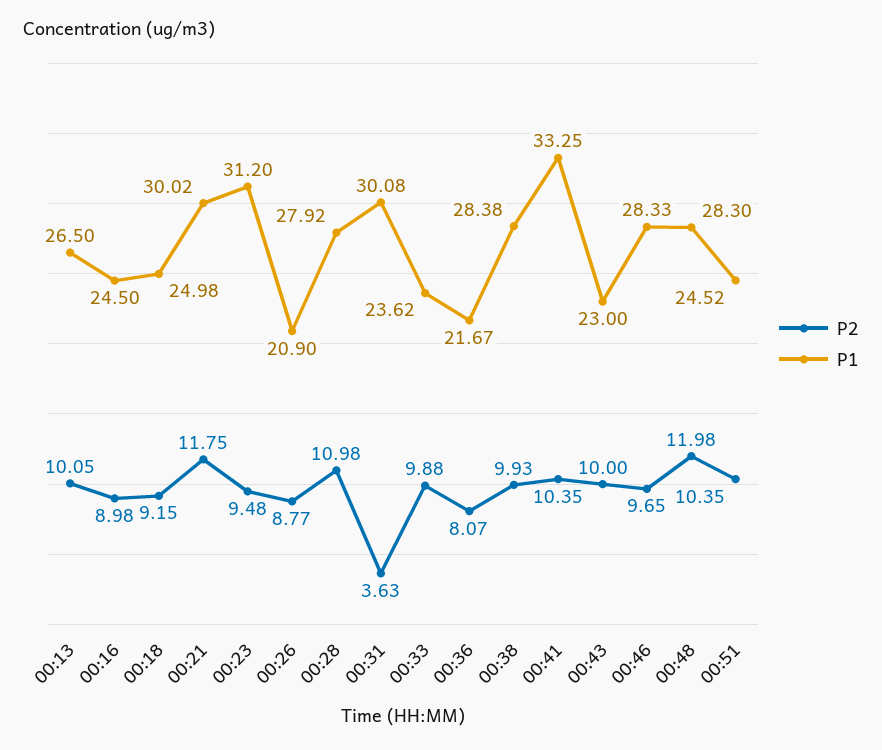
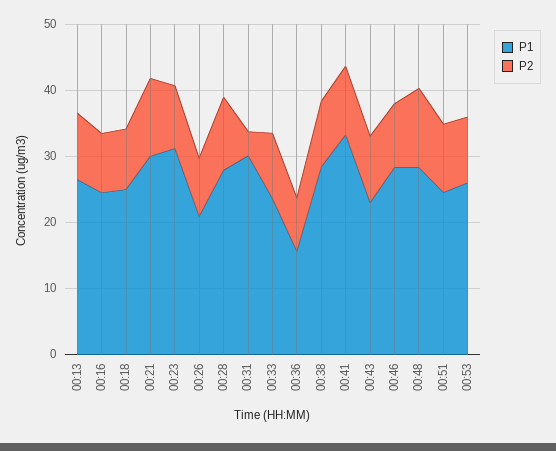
P1, 00:36: 21.67 -> 16
P1, 00:53: none -> 26
P2, 00:53: none -> 10

